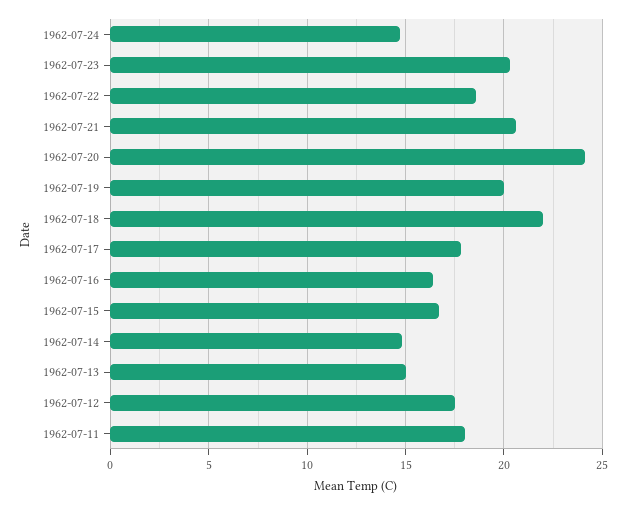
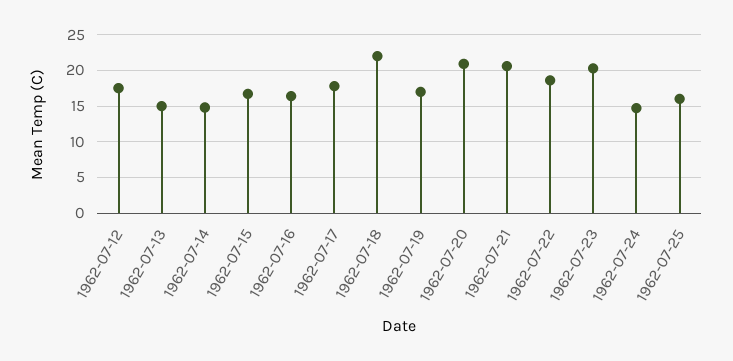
1962-07-20: 24 -> 21
1962-07-19: 20 -> 17
1962-07-11: 18 -> none
1962-07-25: none -> 16

